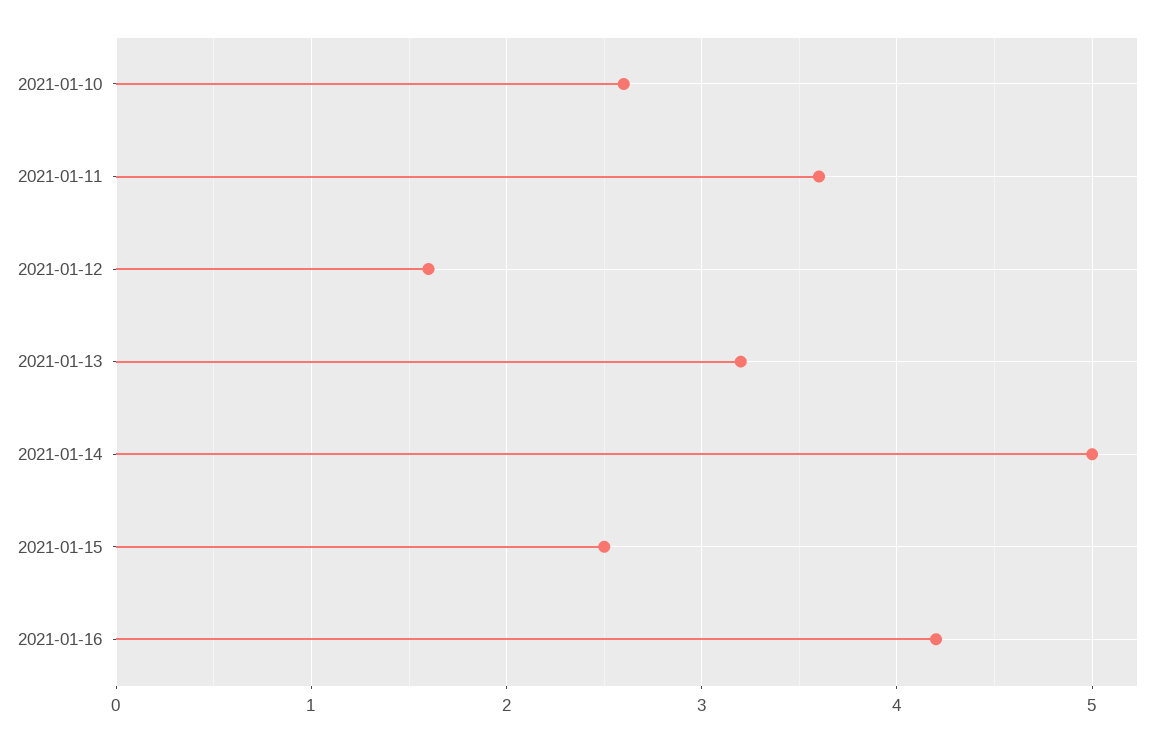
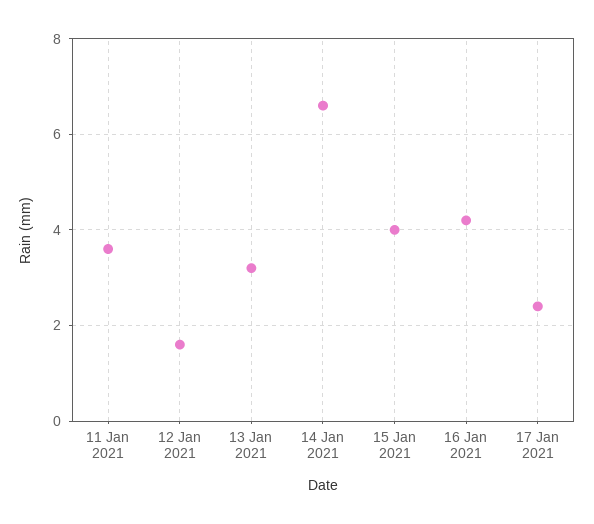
2021-01-10: 2.6 -> none
2021-01-14: 5 -> 6.5
2021-01-15: 2.5 -> 4
17 Jan 2021: none -> 2.5

